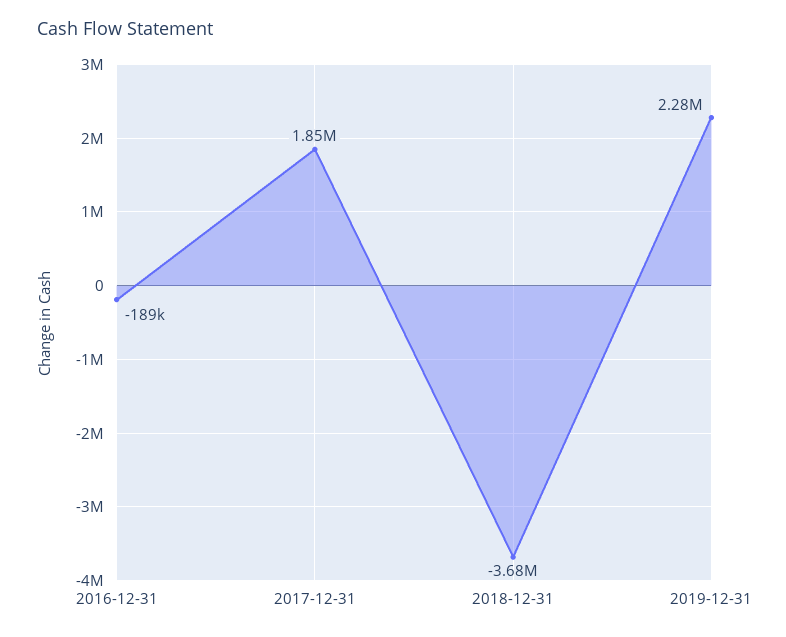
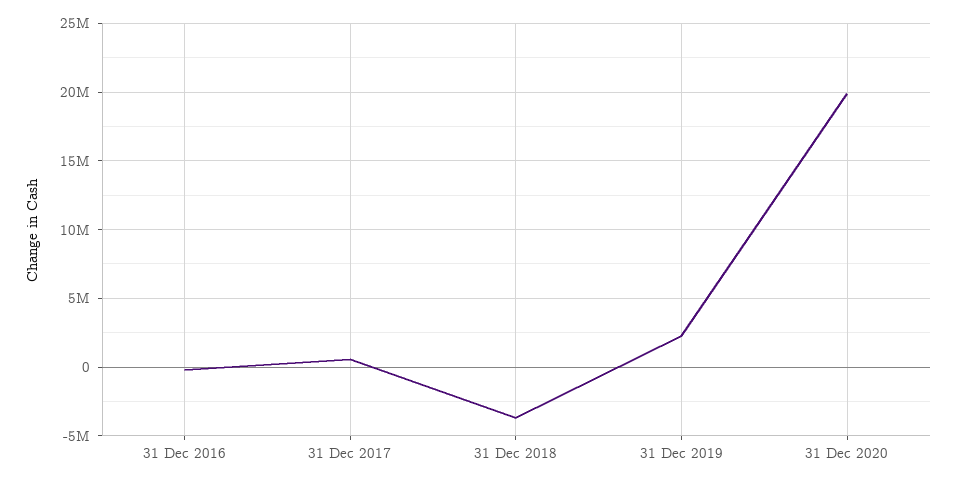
2017-12-31: 1850000 -> 500000
31 Dec 2020: none -> 20000000

